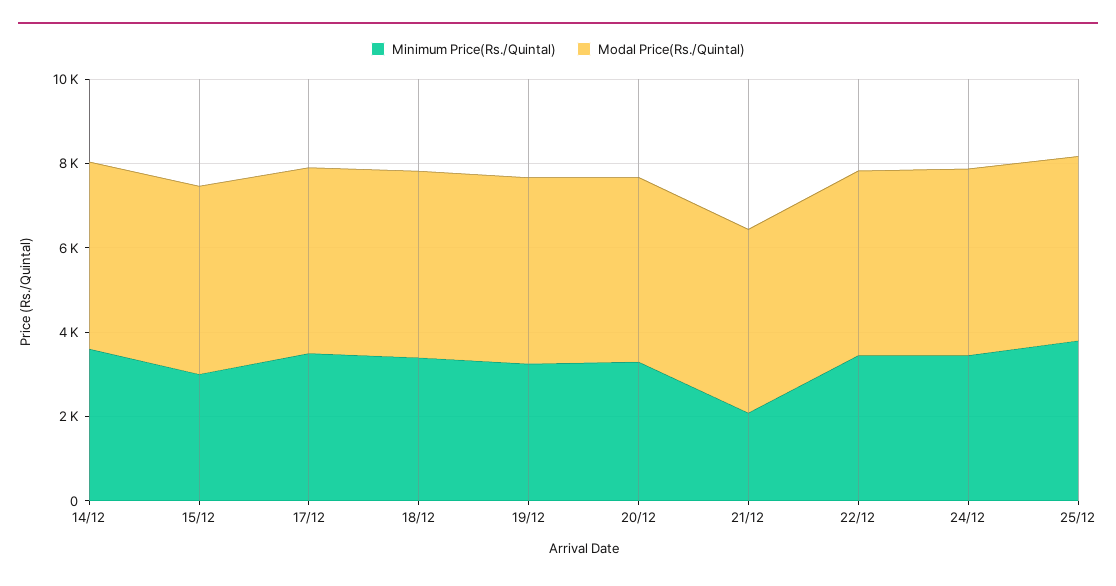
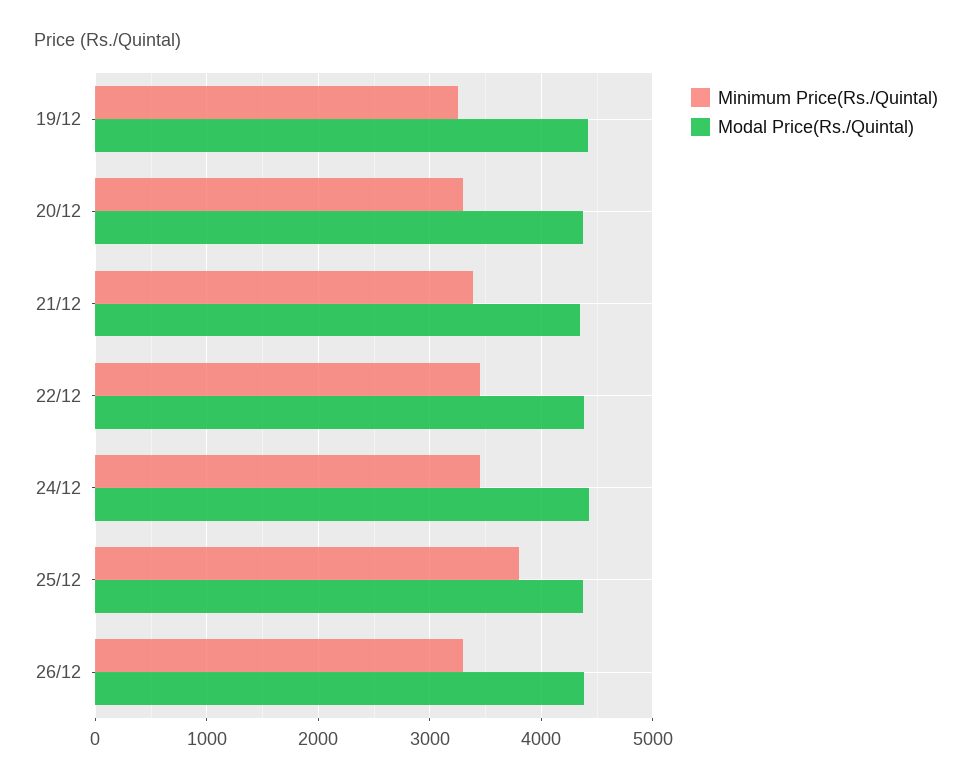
Minimum Price(Rs./Quintal), 14/12: 3500 -> none
Modal Price(Rs./Quintal), 14/12: 4500 -> none
Minimum Price(Rs./Quintal), 15/12: 3000 -> none
Modal Price(Rs./Quintal), 15/12: 4500 -> none
Minimum Price(Rs./Quintal), 17/12: 3500 -> none
Modal Price(Rs./Quintal), 17/12: 4500 -> none
Minimum Price(Rs./Quintal), 18/12: 3500 -> none
Modal Price(Rs./Quintal), 18/12: 4500 -> none
Minimum Price(Rs./Quintal), 21/12: 2000 -> 3400
Minimum Price(Rs./Quintal), 26/12: none -> 3300
Modal Price(Rs./Quintal), 26/12: none -> 4400

